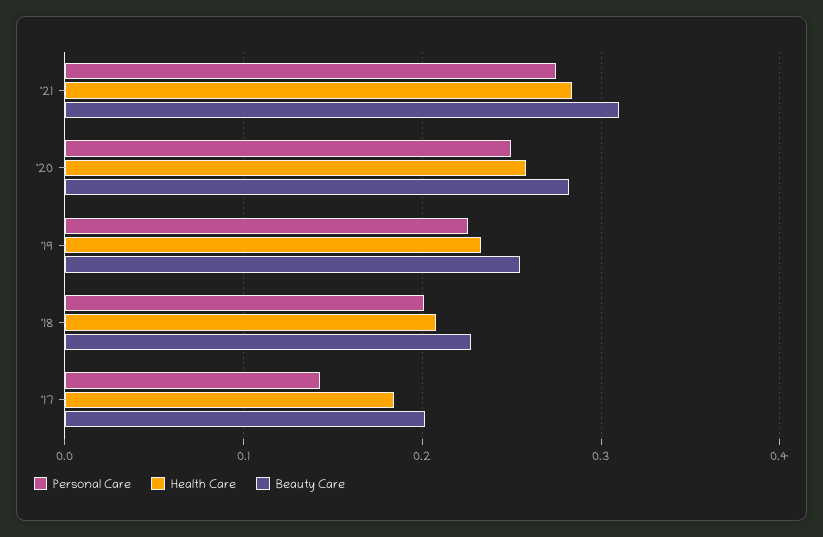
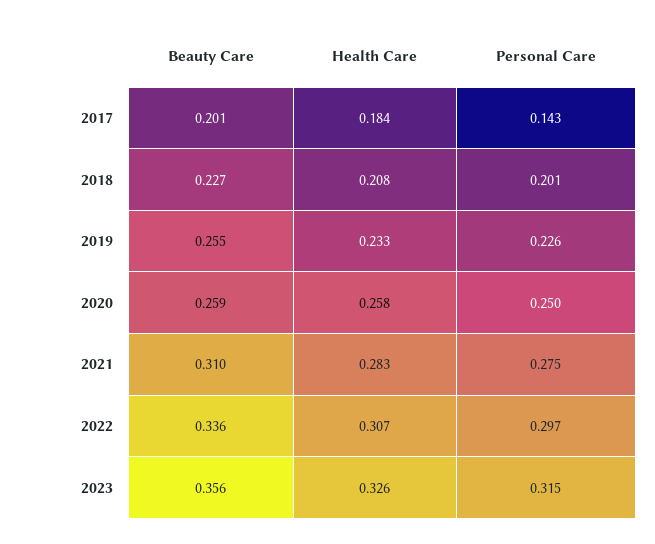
Beauty Care, '20: 0.28 -> 0.259
Beauty Care, 2022: none -> 0.336
Health Care, 2022: none -> 0.307
Personal Care, 2022: none -> 0.297
Beauty Care, 2023: none -> 0.356
Health Care, 2023: none -> 0.326
Personal Care, 2023: none -> 0.315

